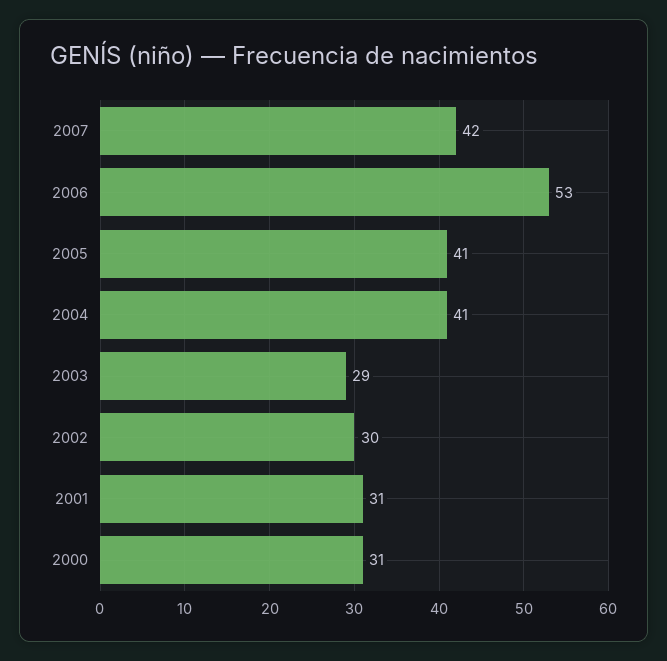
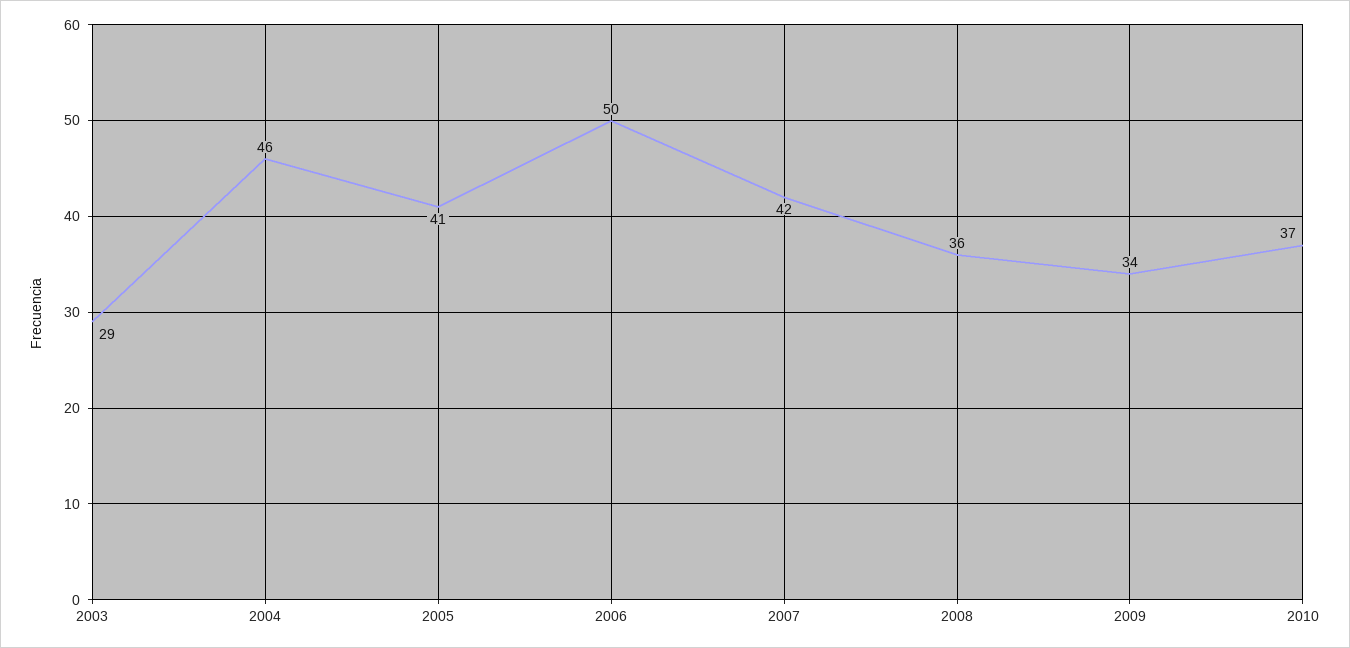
2006: 53 -> 50
2004: 41 -> 46
2002: 30 -> none
2001: 31 -> none
2000: 31 -> none
2008: none -> 36
2009: none -> 34
2010: none -> 37

